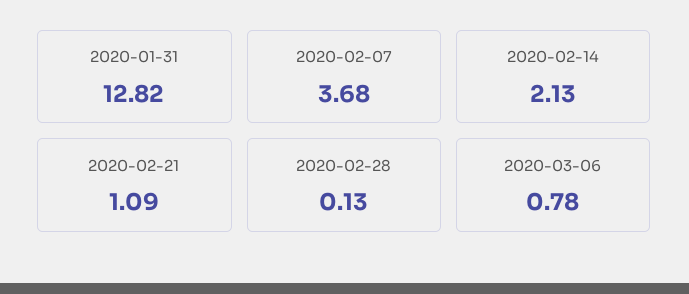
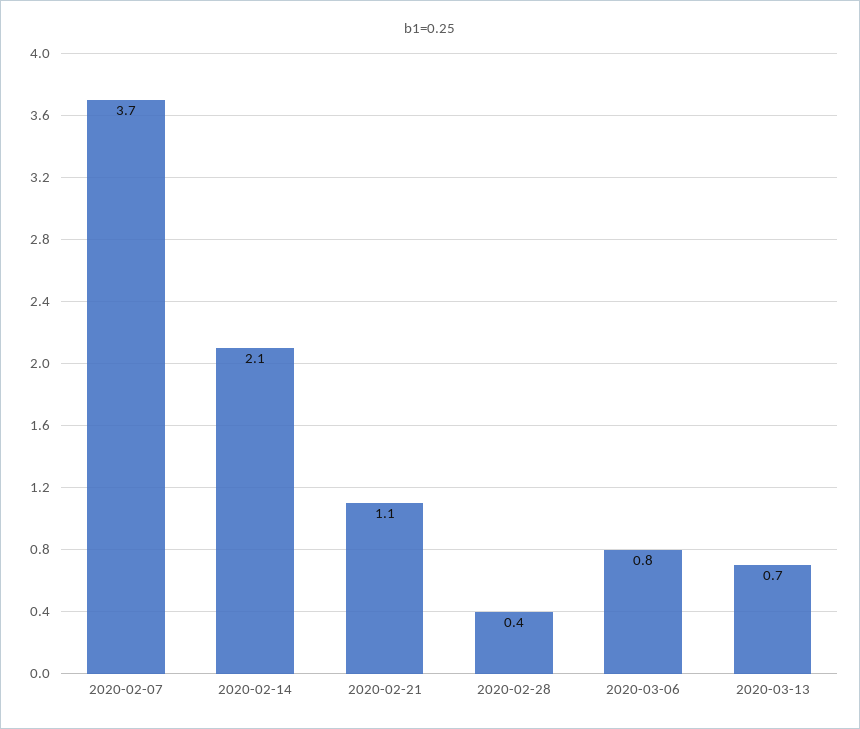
2020-01-31: 12.82 -> none
2020-02-28: 0.13 -> 0.4
2020-03-13: none -> 0.7

